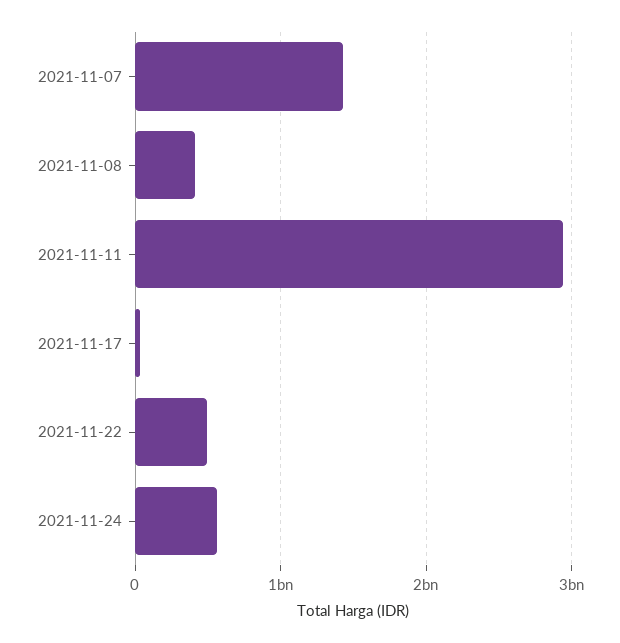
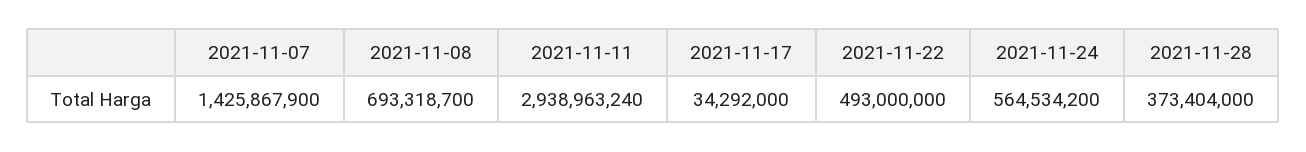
2021-11-08: 400000000 -> 693318700
2021-11-28: none -> 373404000

